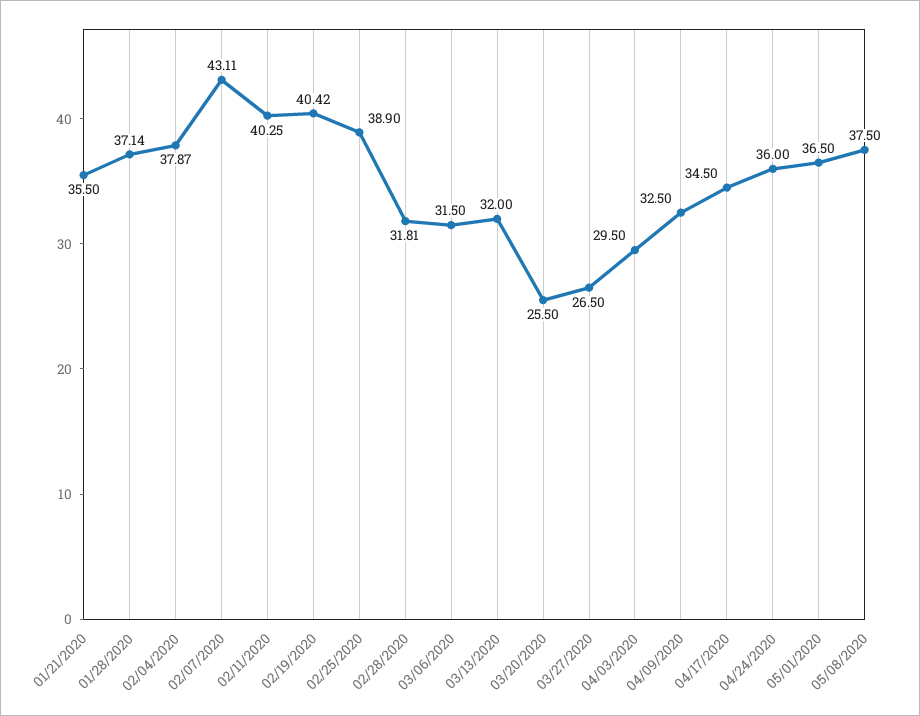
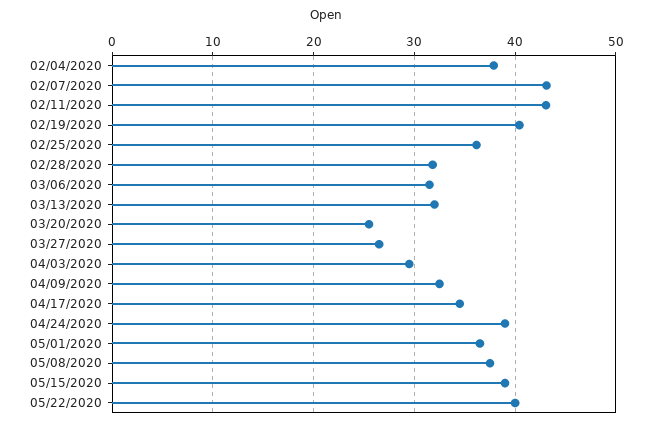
01/21/2020: 35.5 -> none
01/28/2020: 37.14 -> none
02/11/2020: 40.25 -> 43
02/25/2020: 38.9 -> 36
04/24/2020: 36 -> 39
05/15/2020: none -> 39
05/22/2020: none -> 40

